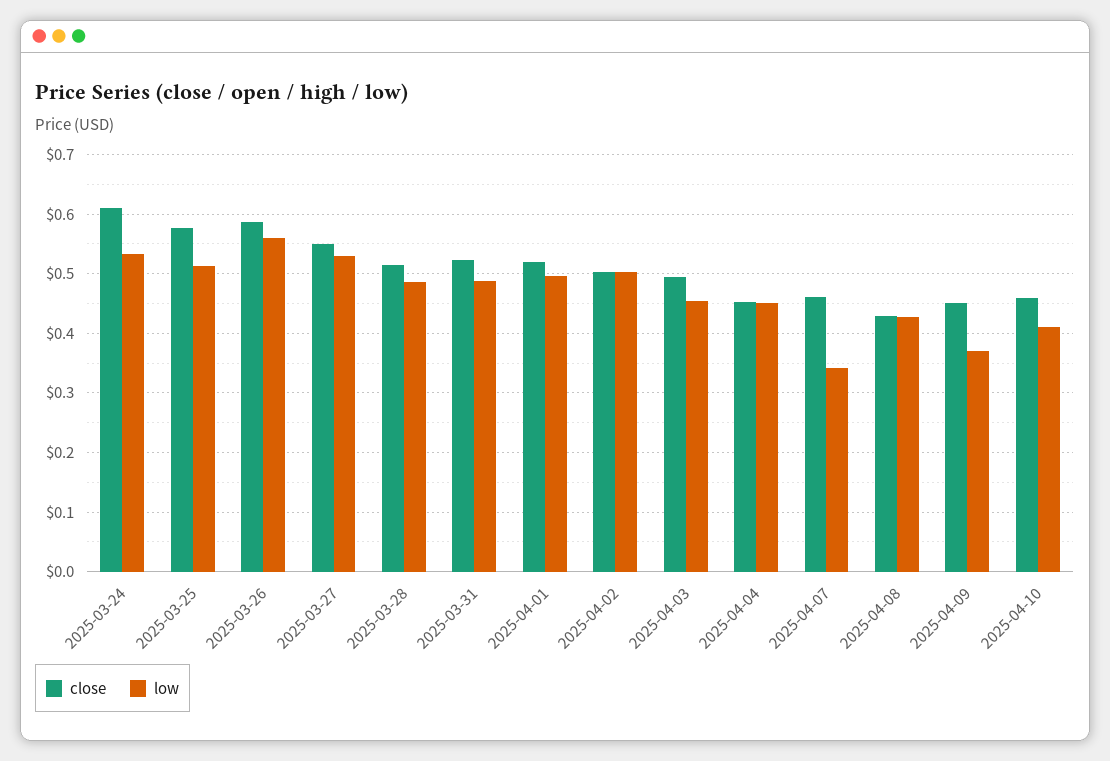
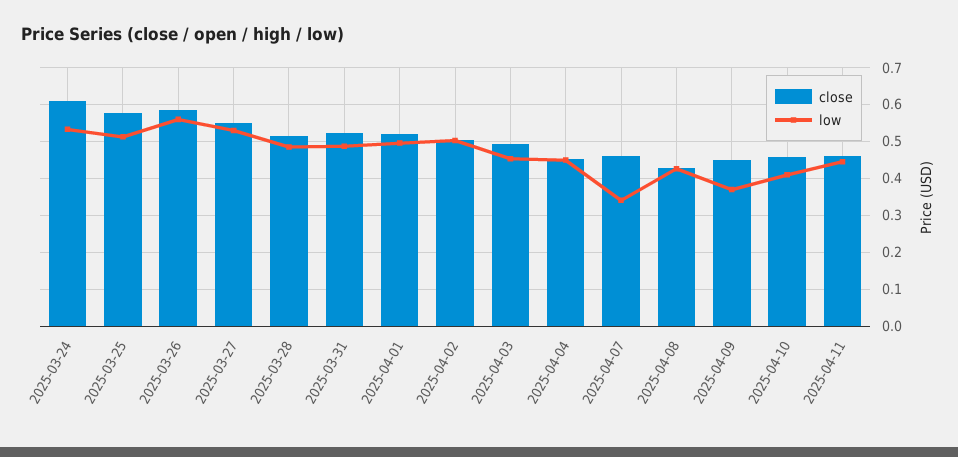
close, 2025-04-11: none -> 0.46
low, 2025-04-11: none -> 0.44

